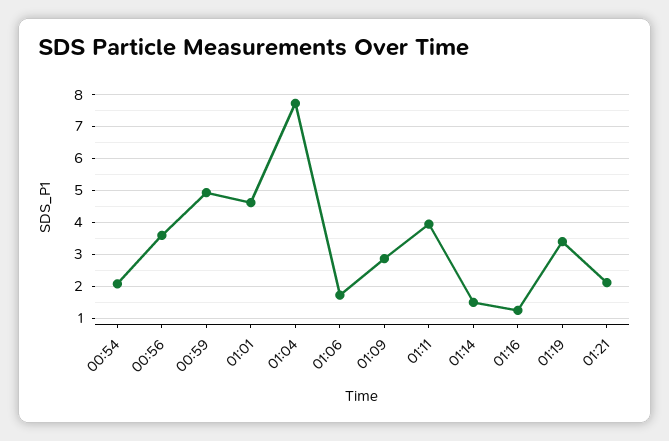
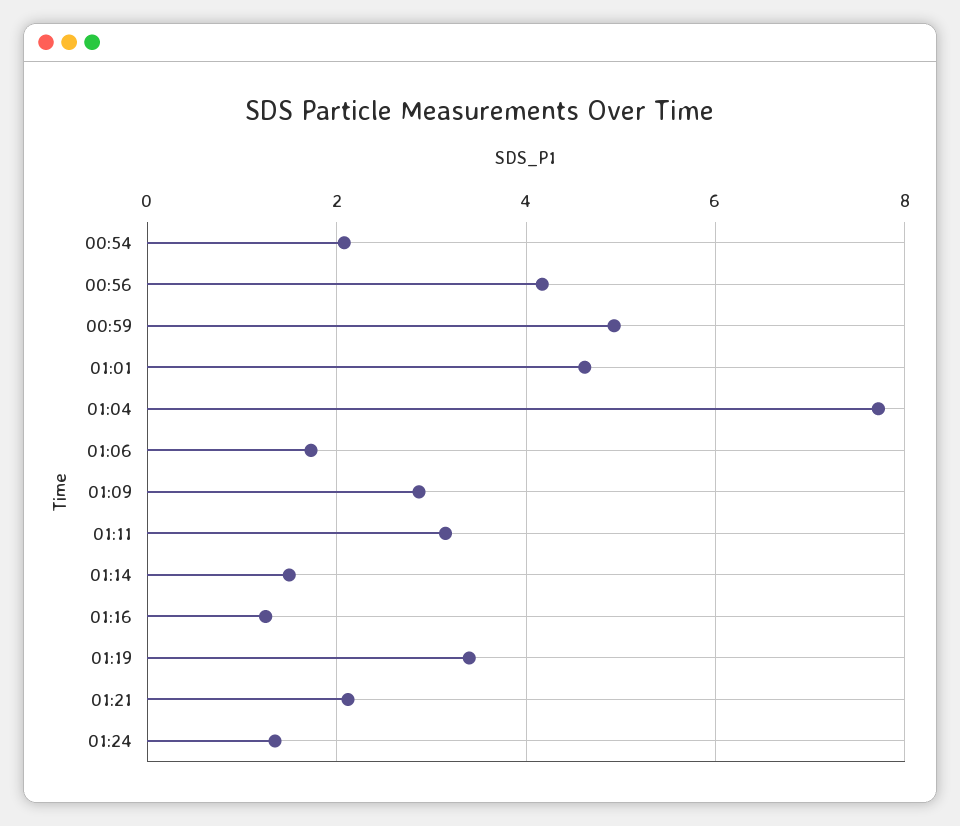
00:56: 3.6 -> 4.2
01:11: 4 -> 3.2
01:24: none -> 1.4

